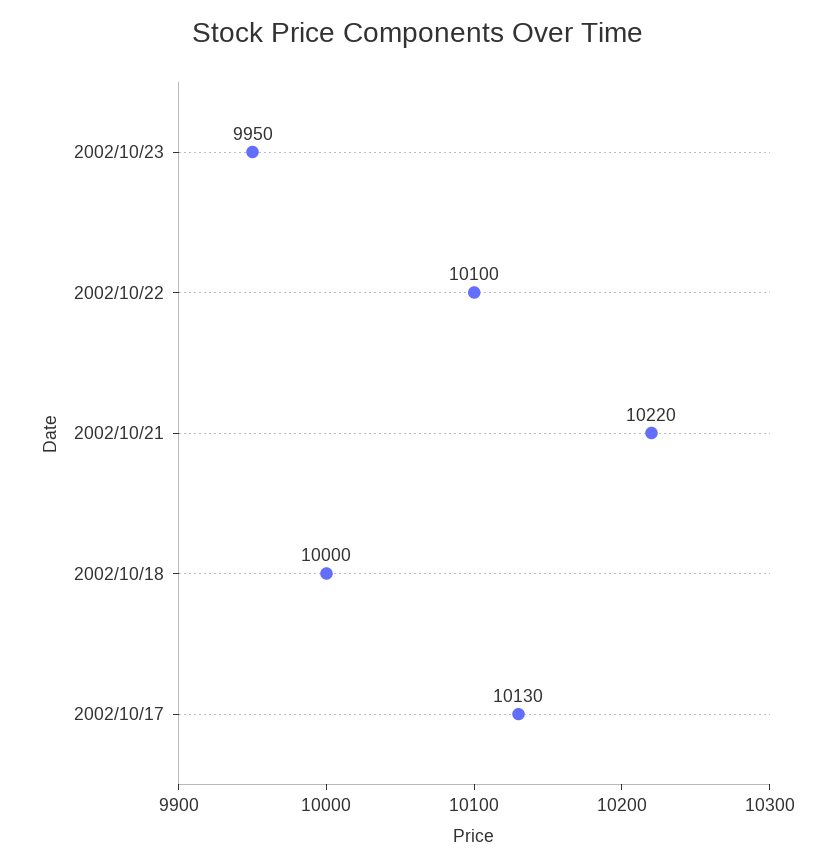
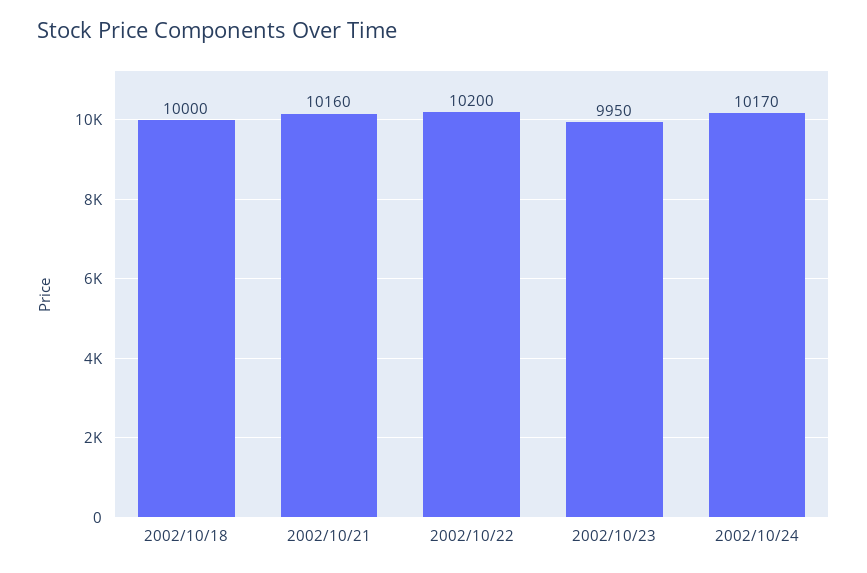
2002/10/22: 10100 -> 10200
2002/10/21: 10220 -> 10160
2002/10/17: 10130 -> none
2002/10/24: none -> 10170

